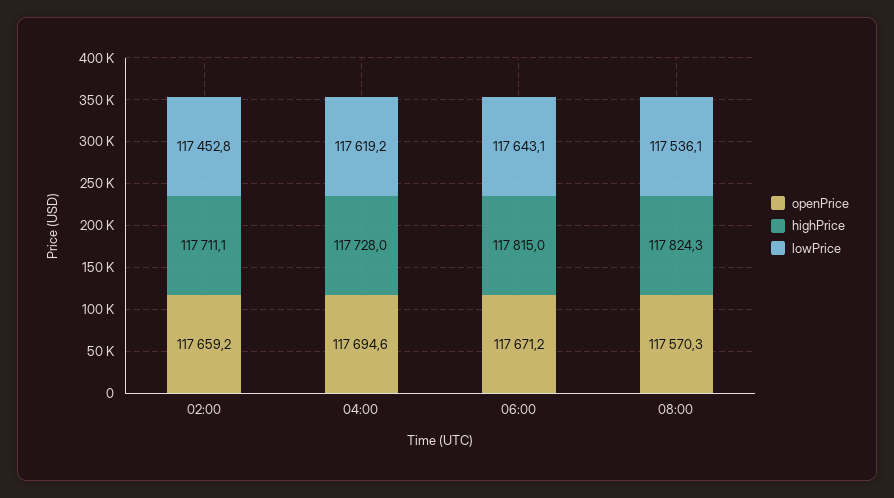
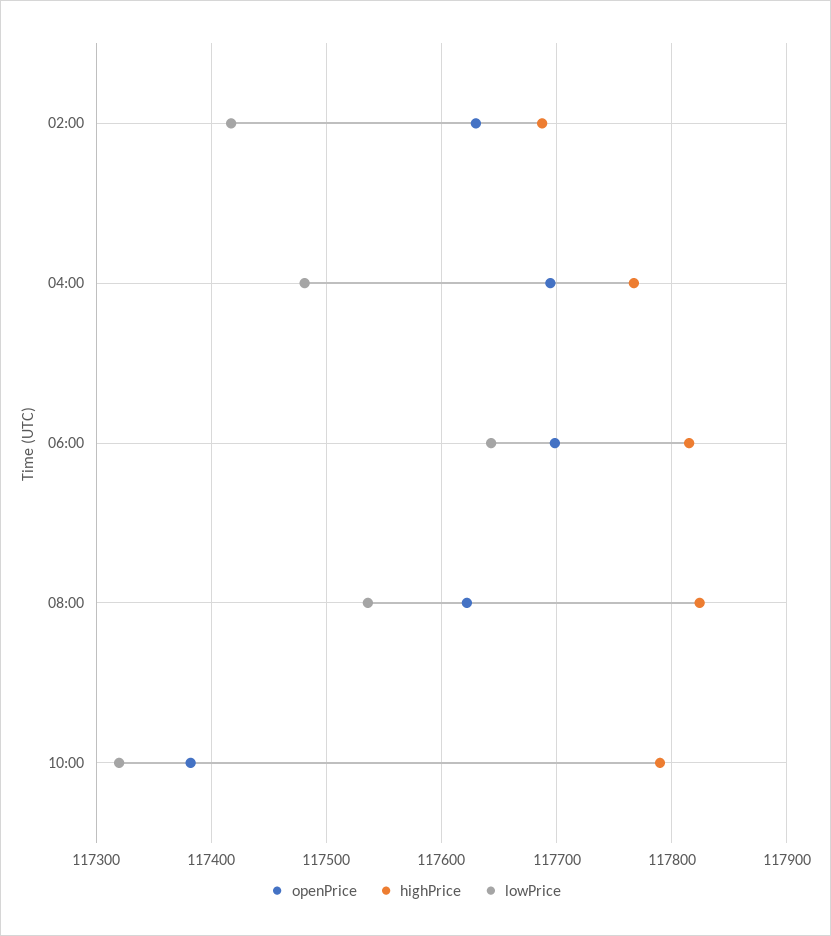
openPrice, 02:00: 117659.2 -> 117630
highPrice, 02:00: 117711.1 -> 117690
lowPrice, 02:00: 117452.8 -> 117420
highPrice, 04:00: 117728 -> 117770
lowPrice, 04:00: 117619.2 -> 117480
openPrice, 06:00: 117671.2 -> 117700
openPrice, 08:00: 117570.3 -> 117620
openPrice, 10:00: none -> 117380
highPrice, 10:00: none -> 117790
lowPrice, 10:00: none -> 117320

